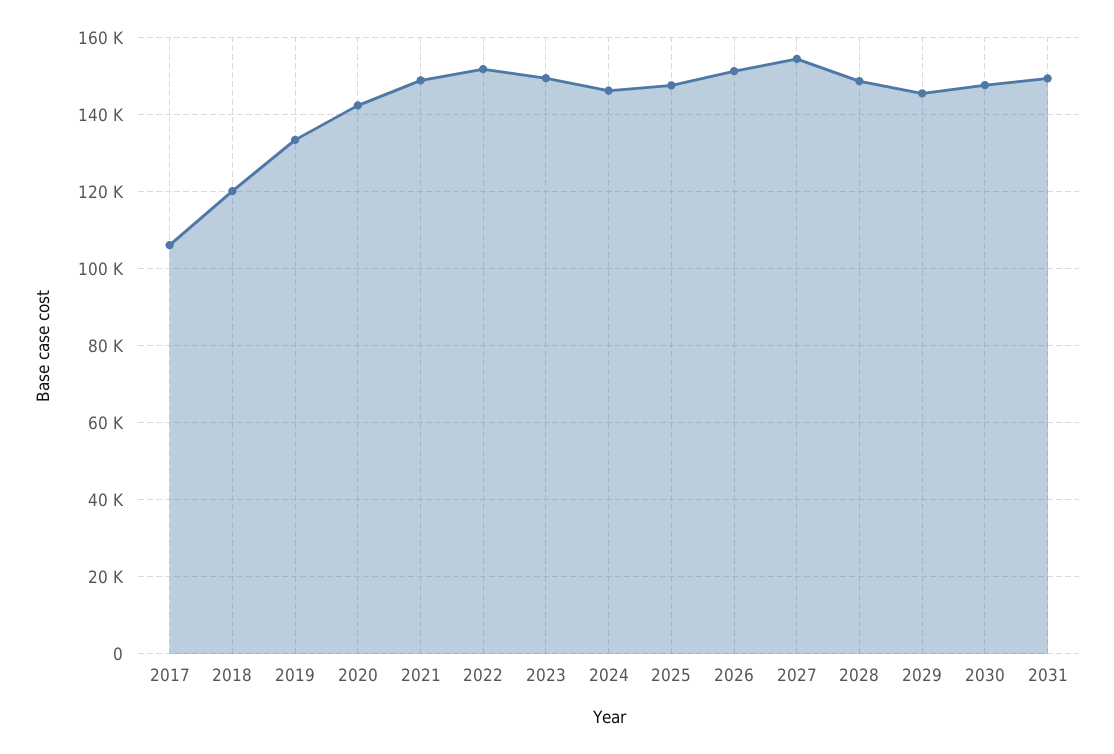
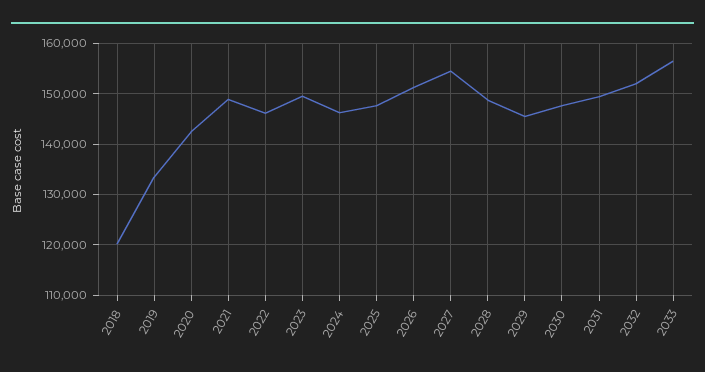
2017: 106000 -> none
2022: 152000 -> 146000
2032: none -> 152000
2033: none -> 156000

